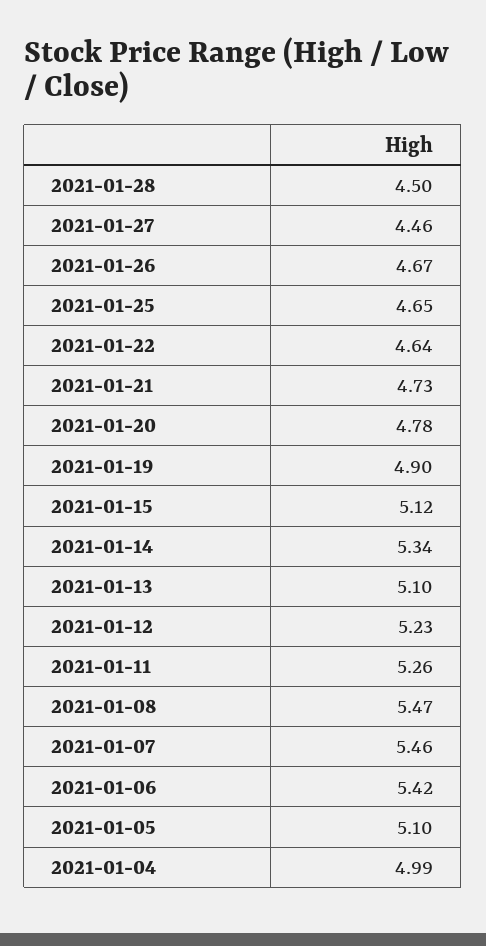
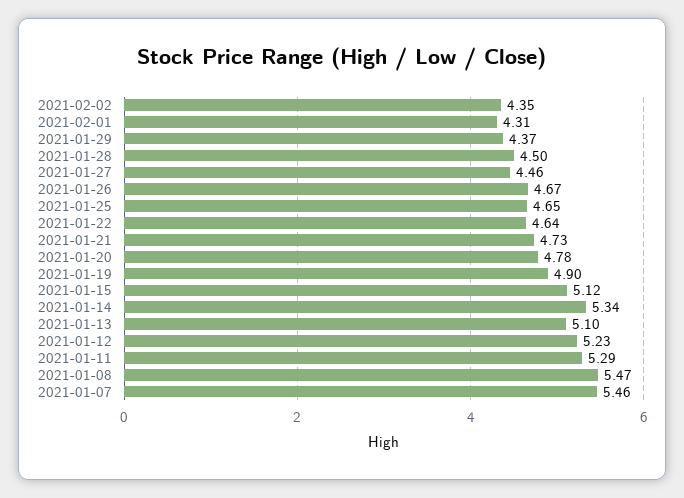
2021-01-11: 5.26 -> 5.29
2021-01-06: 5.42 -> none
2021-01-05: 5.1 -> none
2021-01-04: 4.99 -> none
2021-02-02: none -> 4.35
2021-02-01: none -> 4.31
2021-01-29: none -> 4.37

